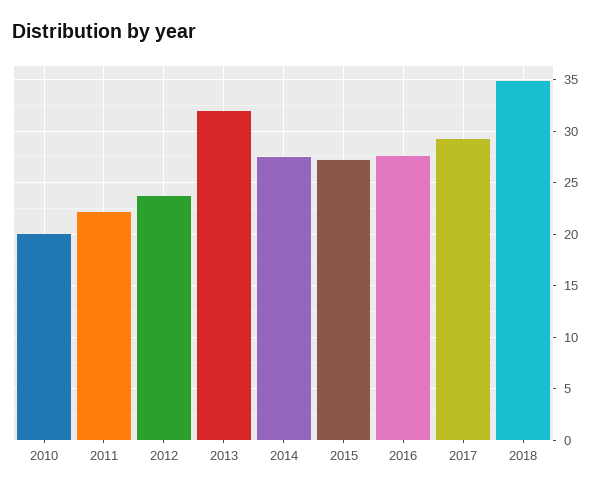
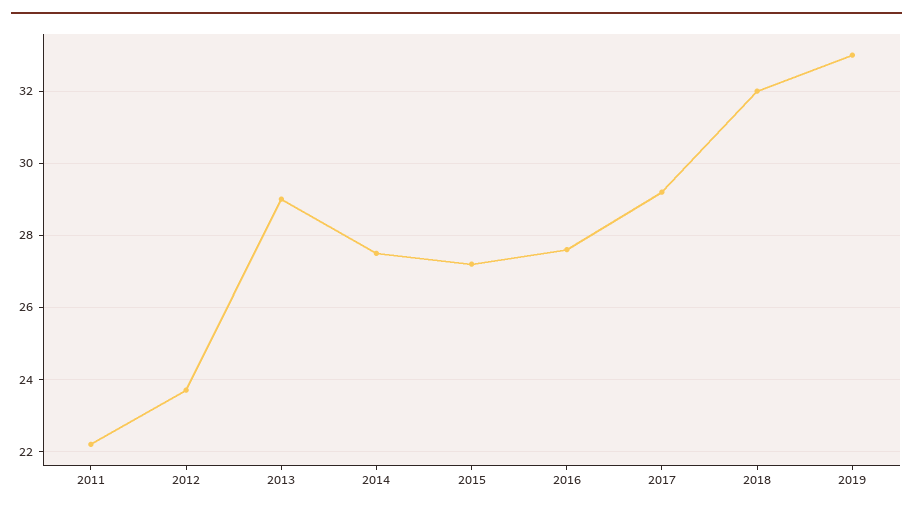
2010: 20 -> none
2013: 32 -> 29
2018: 35 -> 32
2019: none -> 33

